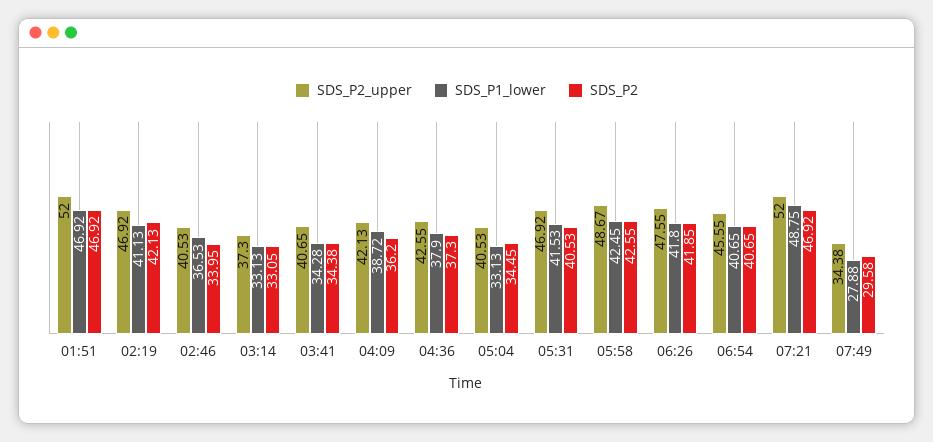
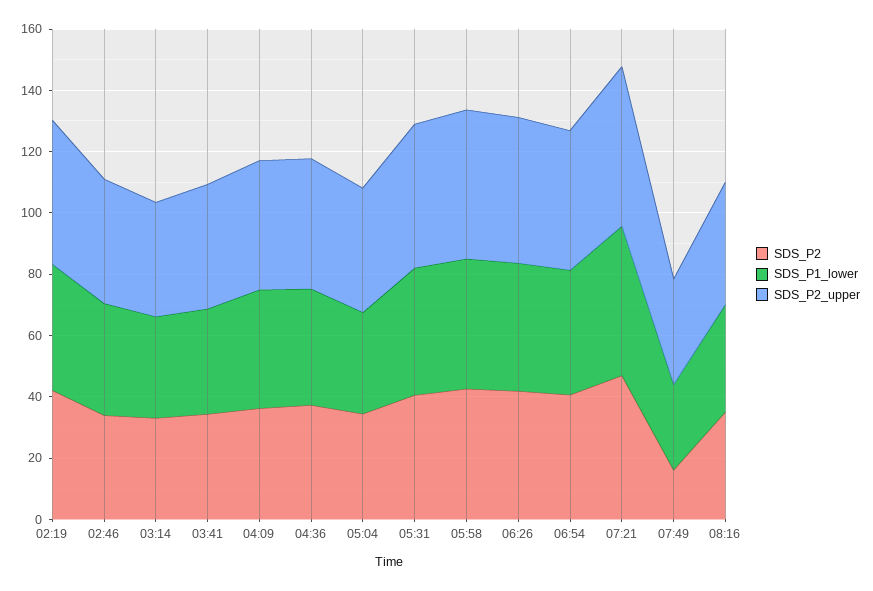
SDS_P2_upper, 01:51: 52 -> none
SDS_P1_lower, 01:51: 46.92 -> none
SDS_P2, 01:51: 46.92 -> none
SDS_P2, 07:49: 29.58 -> 15
SDS_P2, 08:16: none -> 35
SDS_P1_lower, 08:16: none -> 35
SDS_P2_upper, 08:16: none -> 40

